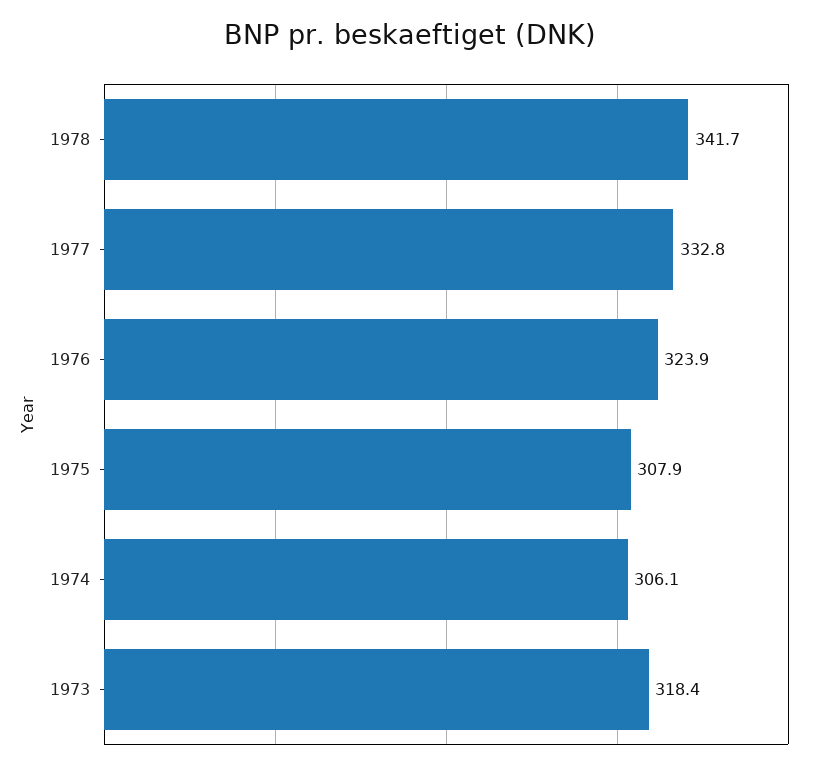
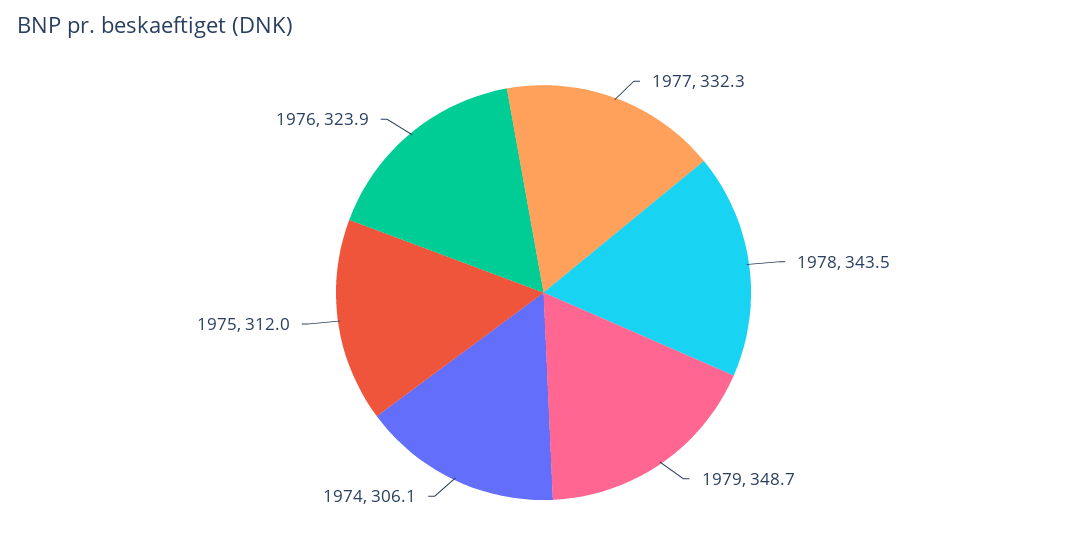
1978: 341.7 -> 343.5
1977: 332.8 -> 332.3
1975: 307.9 -> 312
1973: 318.4 -> none
1979: none -> 348.7

